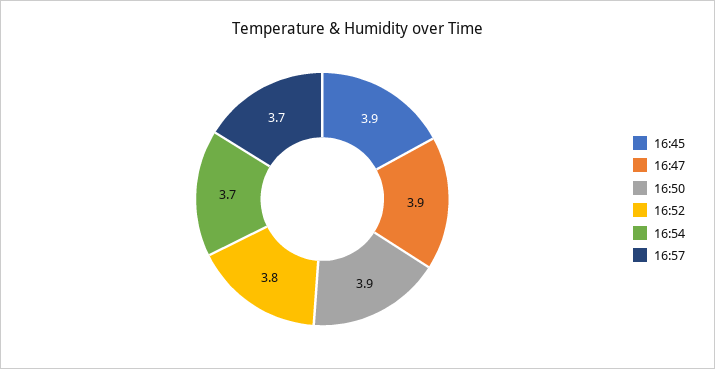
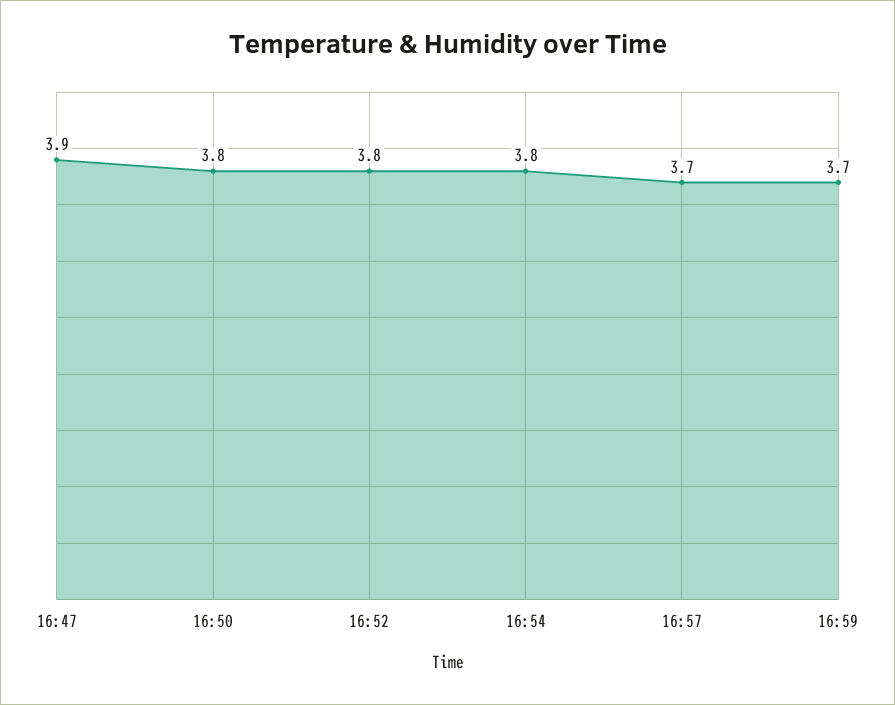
16:45: 3.9 -> none
16:50: 3.9 -> 3.8
16:54: 3.7 -> 3.8
16:59: none -> 3.7

